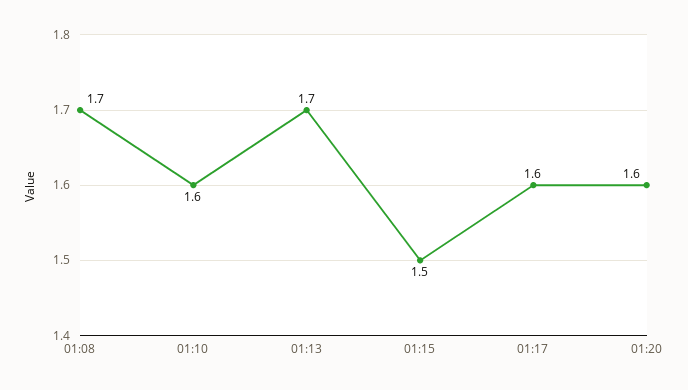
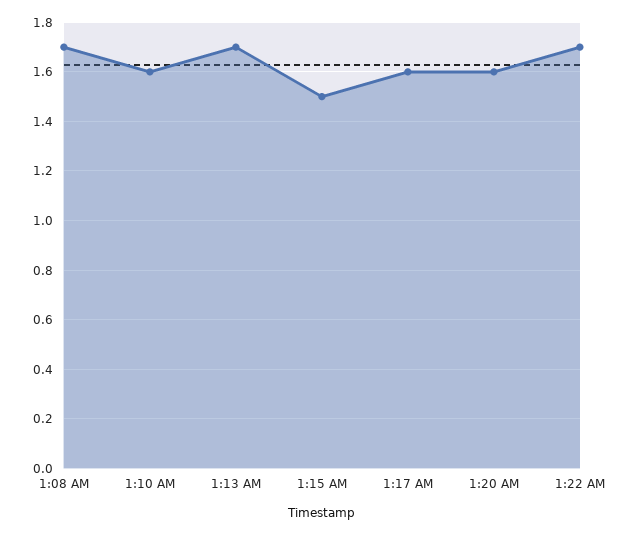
1:22 AM: none -> 1.7

